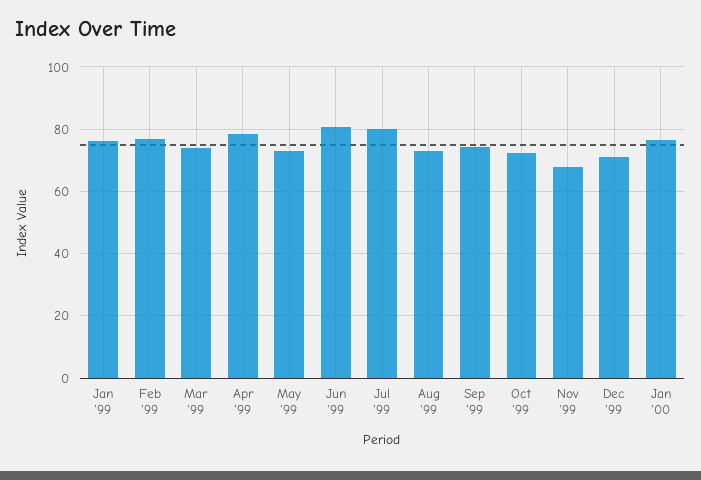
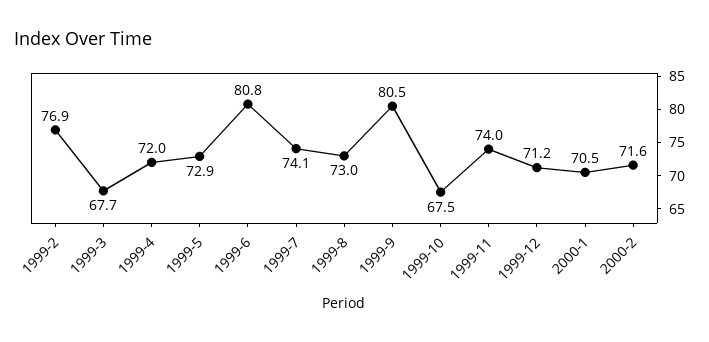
Jan '99: 76 -> none
Mar '99: 74 -> 67.7
Apr '99: 78 -> 72
Jul '99: 80 -> 74.1
Sep '99: 74 -> 80.5
Oct '99: 72 -> 67.5
Nov '99: 68 -> 74
Jan '00: 76 -> 70.5
2000-2: none -> 71.6

